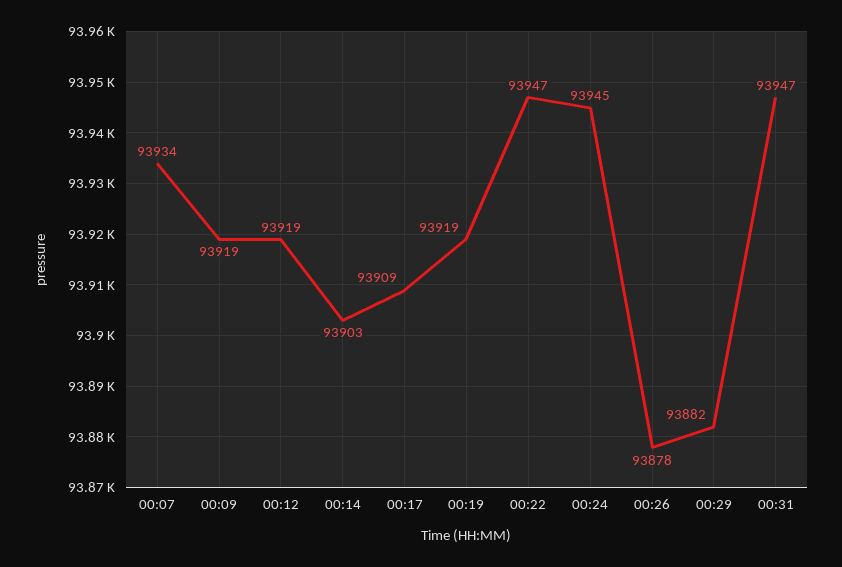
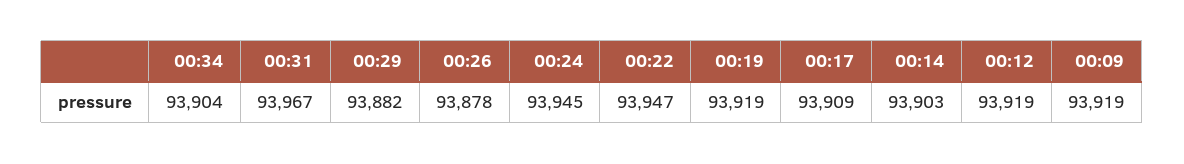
00:07: 93934 -> none
00:31: 93947 -> 93967
00:34: none -> 93904

